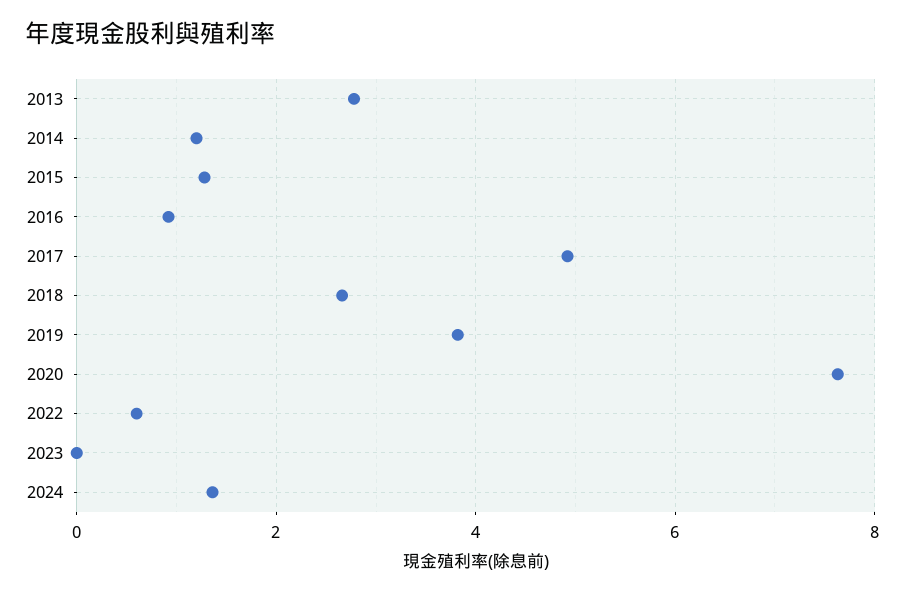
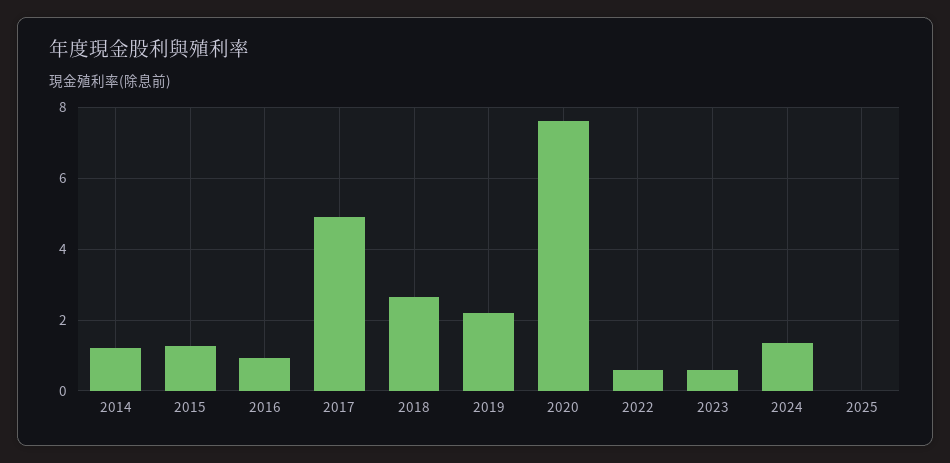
2013: 2.8 -> none
2019: 3.8 -> 2.2
2023: 0 -> 0.6
2025: none -> 0

